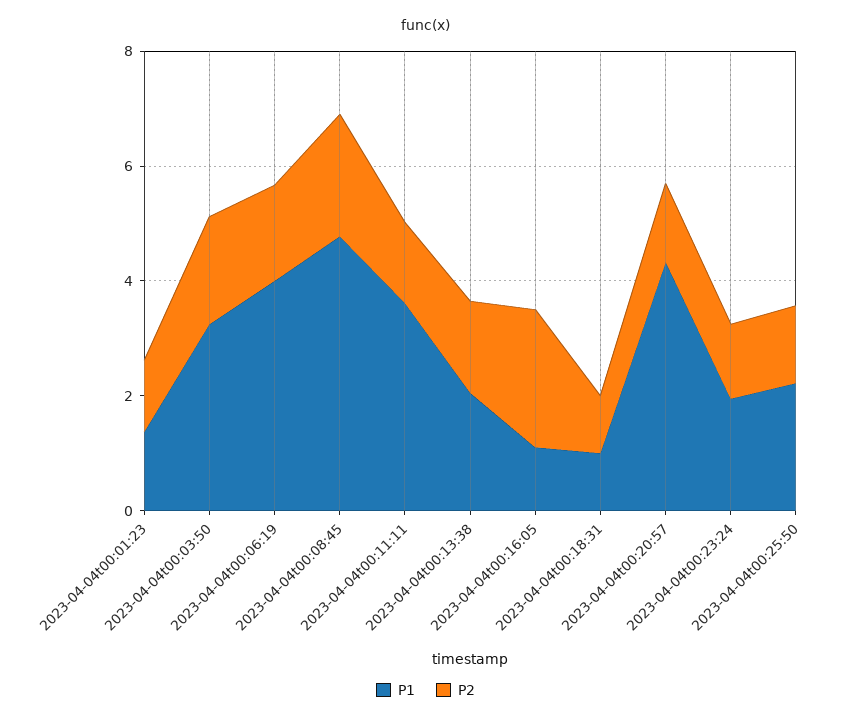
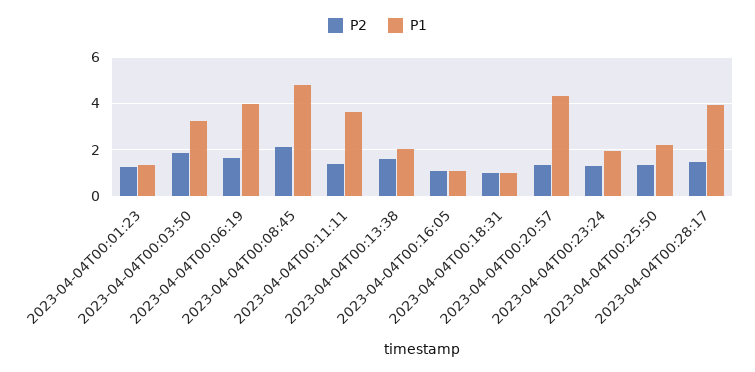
P2, 2023-04-04t00:16:05: 2.5 -> 1
P2, 2023-04-04T00:28:17: none -> 1.5
P1, 2023-04-04T00:28:17: none -> 4

